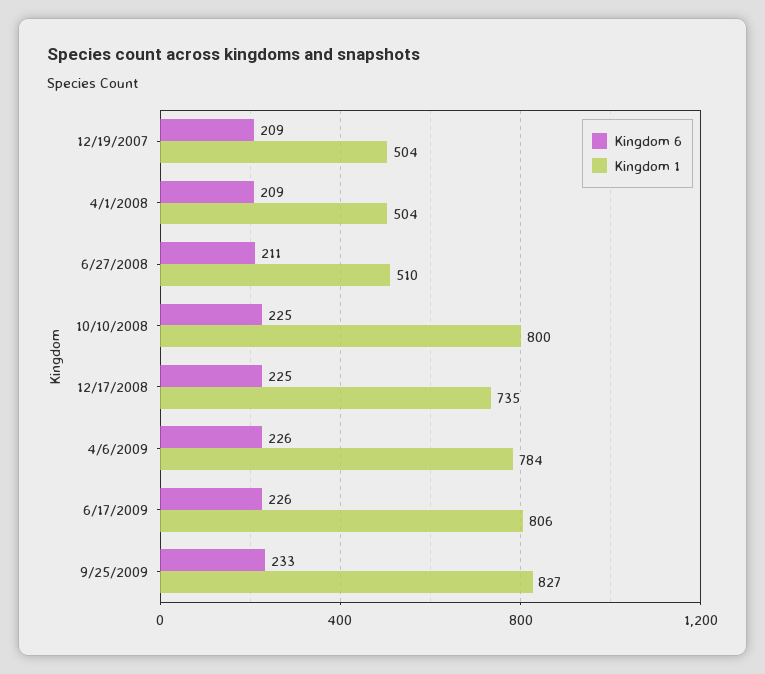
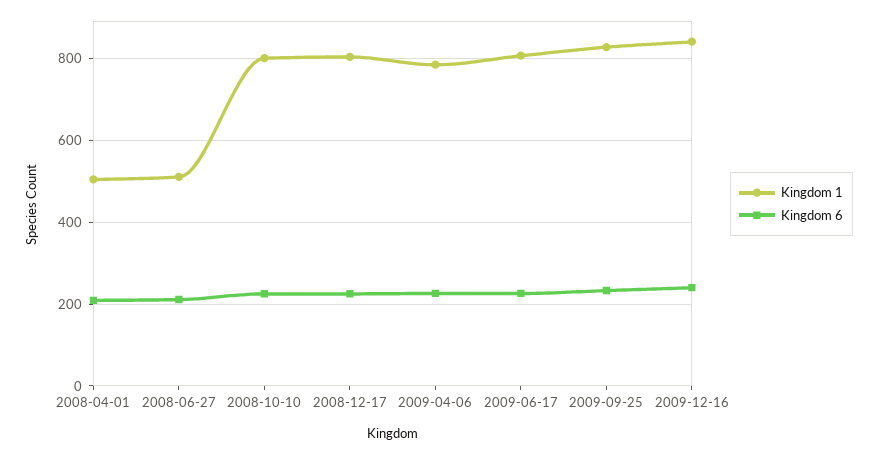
Kingdom 6, 12/19/2007: 209 -> none
Kingdom 1, 12/19/2007: 504 -> none
Kingdom 1, 12/17/2008: 735 -> 800
Kingdom 1, 2009-12-16: none -> 840
Kingdom 6, 2009-12-16: none -> 240

